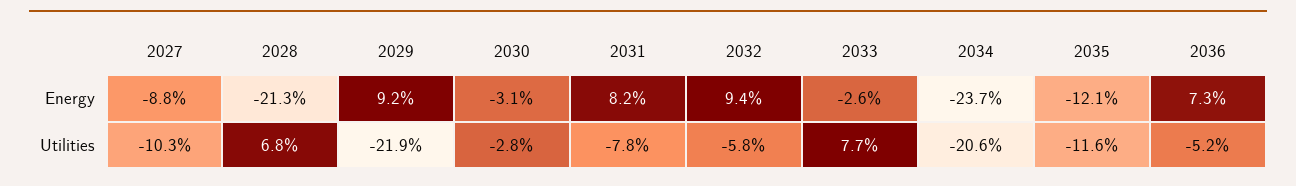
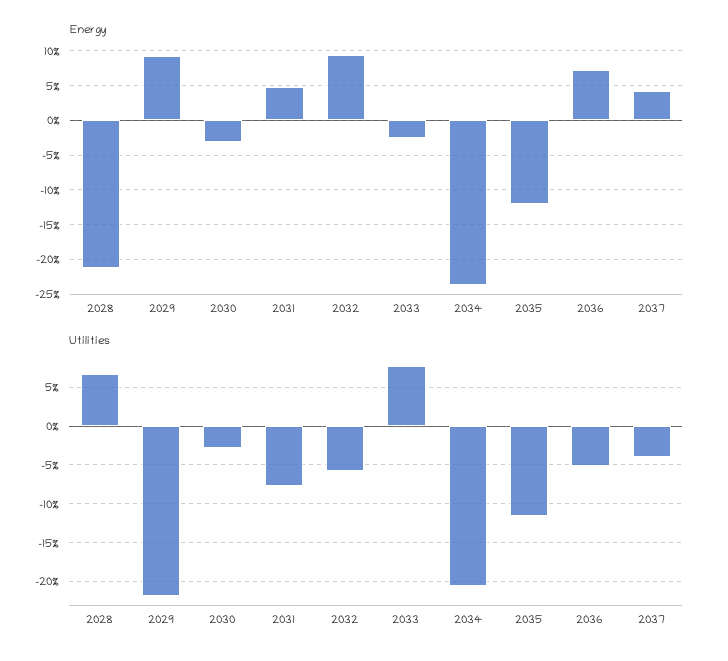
Energy, 2027: -8.8 -> none
Energy, 2031: 8.2 -> 5
Utilities, 2027: -10.3 -> none
Energy, 2037: none -> 4
Utilities, 2037: none -> -4

